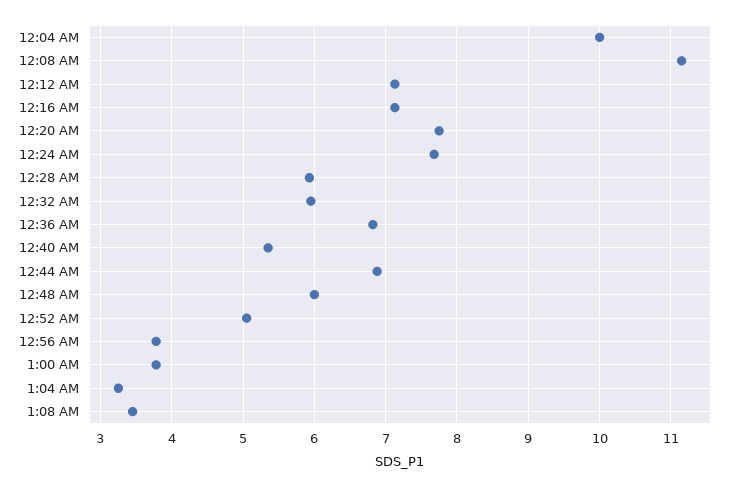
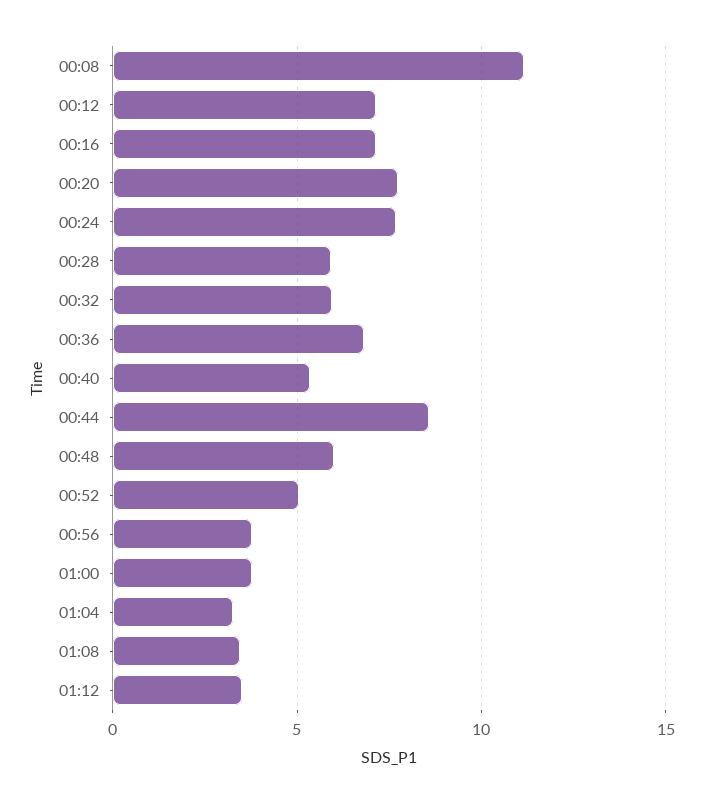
12:04 AM: 10 -> none
12:44 AM: 6.9 -> 8.5
01:12: none -> 3.5

